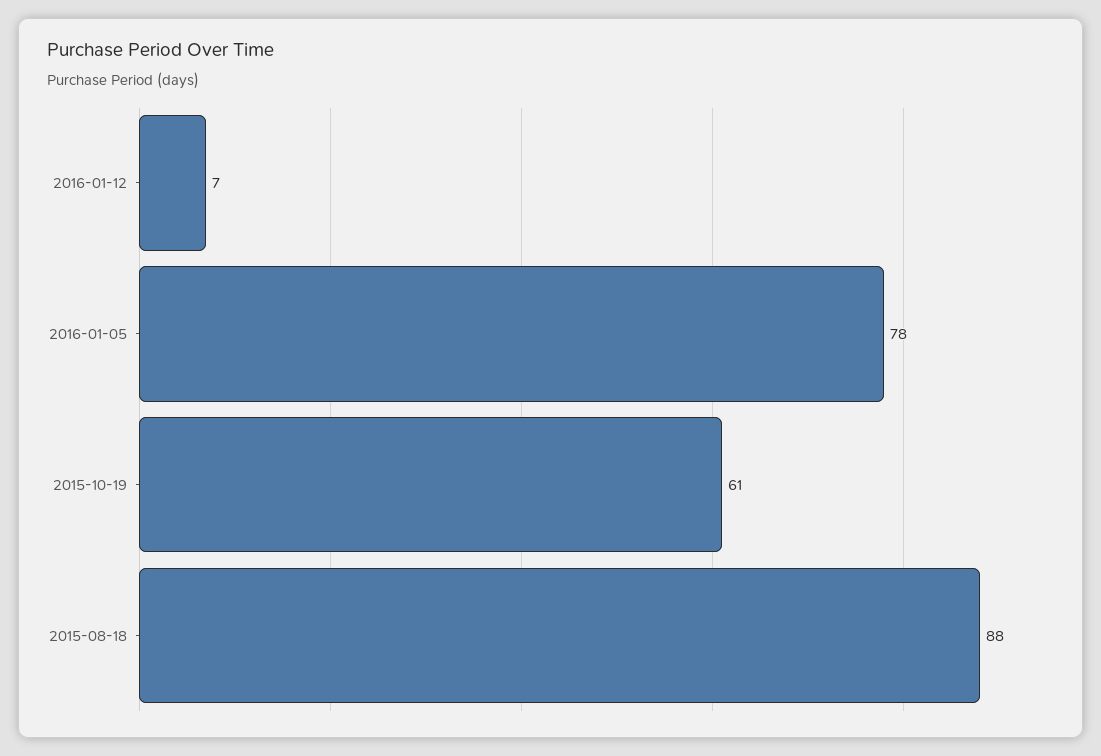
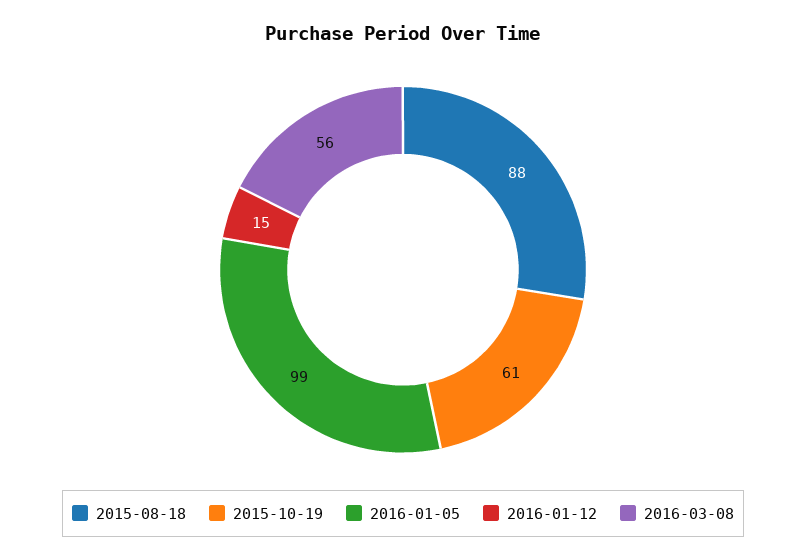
2016-01-12: 7 -> 15
2016-01-05: 78 -> 99
2016-03-08: none -> 56

